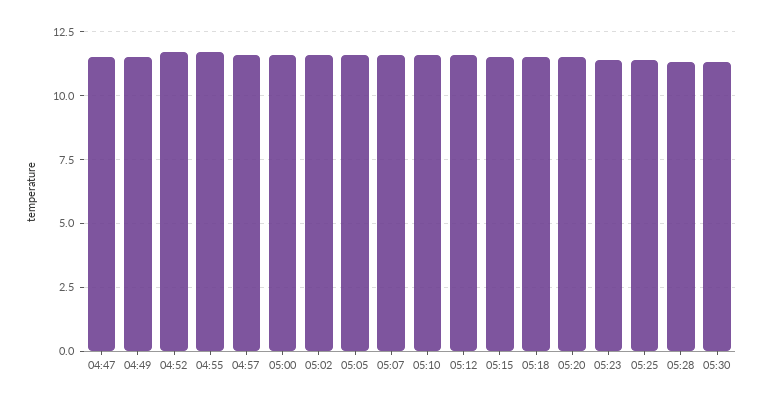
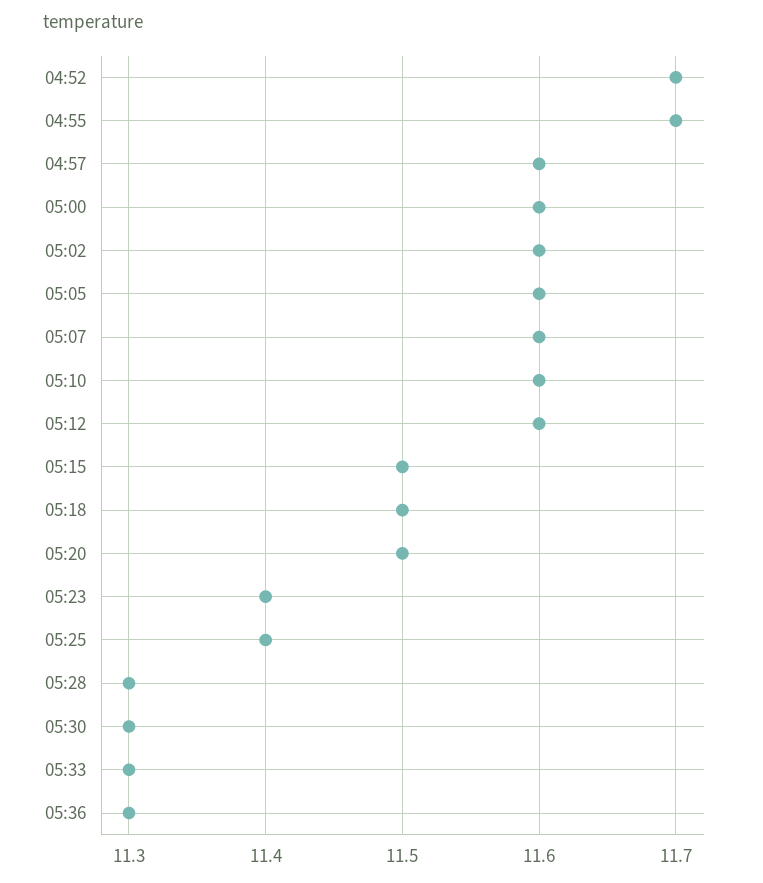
04:47: 11.5 -> none
04:49: 11.5 -> none
05:33: none -> 11.3
05:36: none -> 11.3

